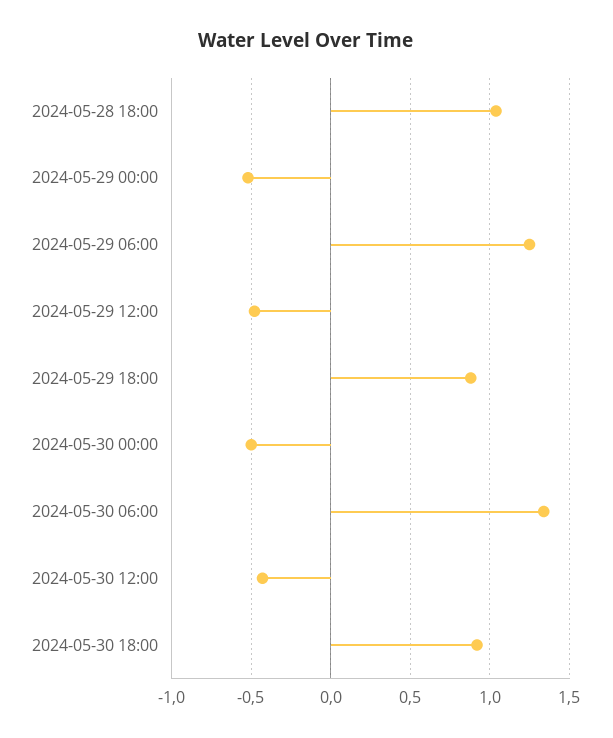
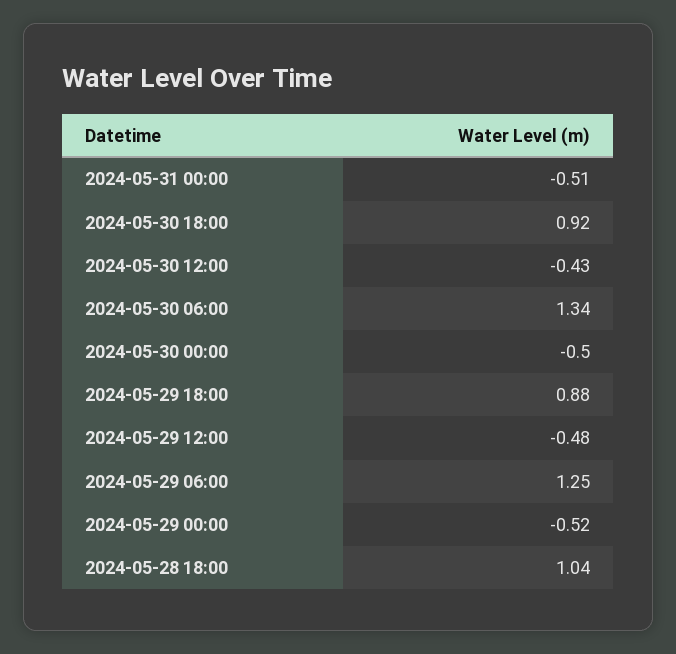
2024-05-31 00:00: none -> -0.51

